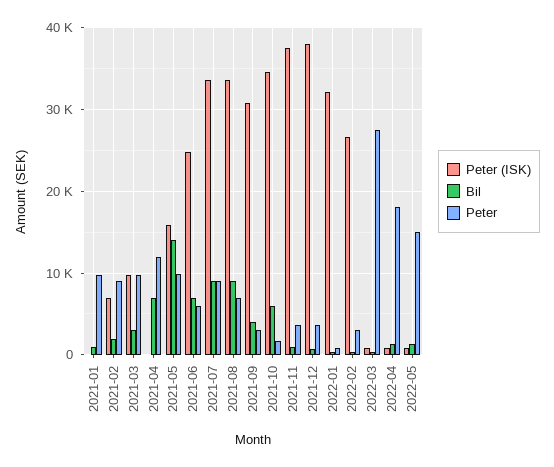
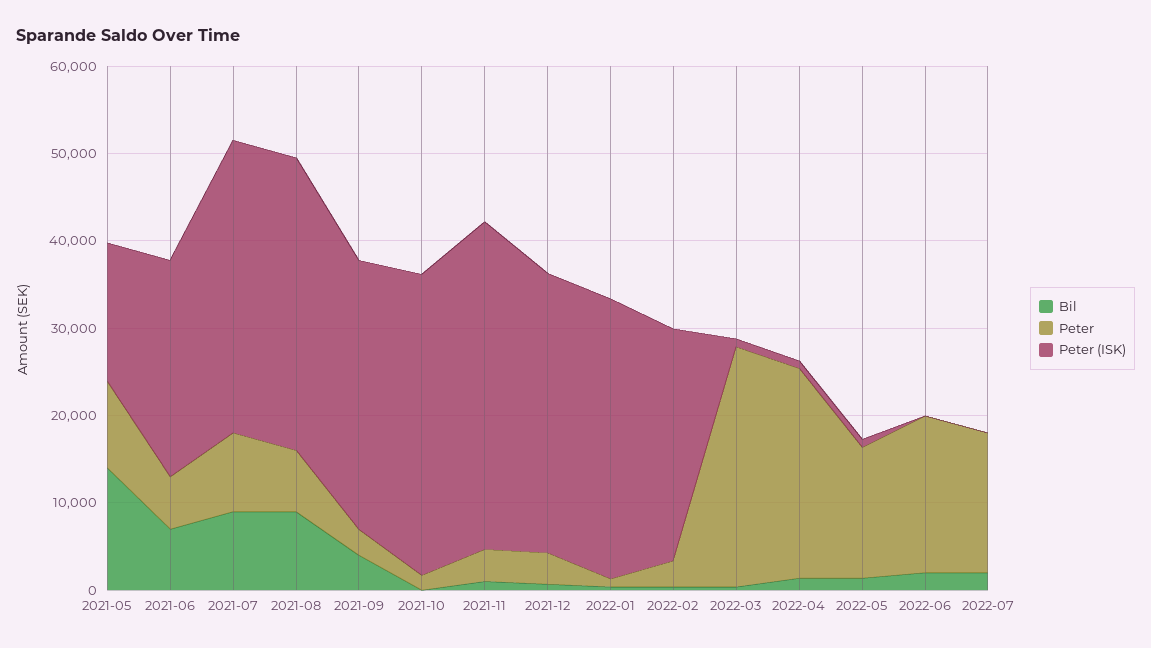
Peter (ISK), 2021-01: 0 -> none
Bil, 2021-01: 1000 -> none
Peter, 2021-01: 10000 -> none
Peter (ISK), 2021-02: 7000 -> none
Bil, 2021-02: 2000 -> none
Peter, 2021-02: 9000 -> none
Peter (ISK), 2021-03: 10000 -> none
Bil, 2021-03: 3000 -> none
Peter, 2021-03: 10000 -> none
Peter (ISK), 2021-04: 0 -> none
Bil, 2021-04: 7000 -> none
Peter, 2021-04: 12000 -> none
Bil, 2021-10: 6000 -> 0
Peter (ISK), 2021-12: 38000 -> 32000
Peter, 2022-04: 18000 -> 24000
Bil, 2022-06: none -> 2000
Peter, 2022-06: none -> 18000
Peter (ISK), 2022-06: none -> 0
Bil, 2022-07: none -> 2000
Peter, 2022-07: none -> 16000
Peter (ISK), 2022-07: none -> 0

